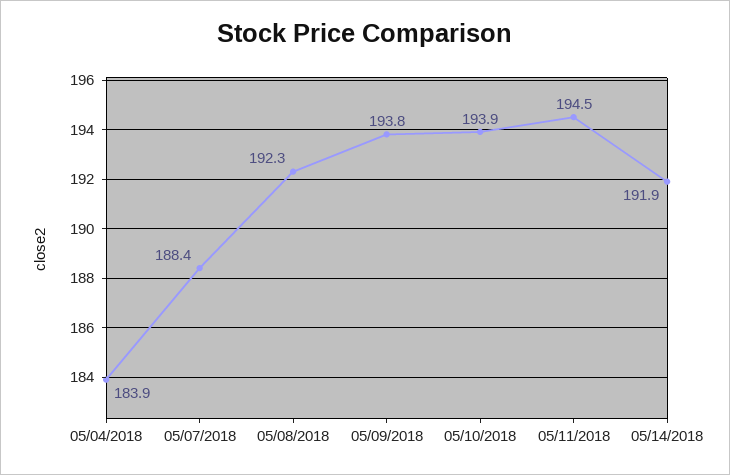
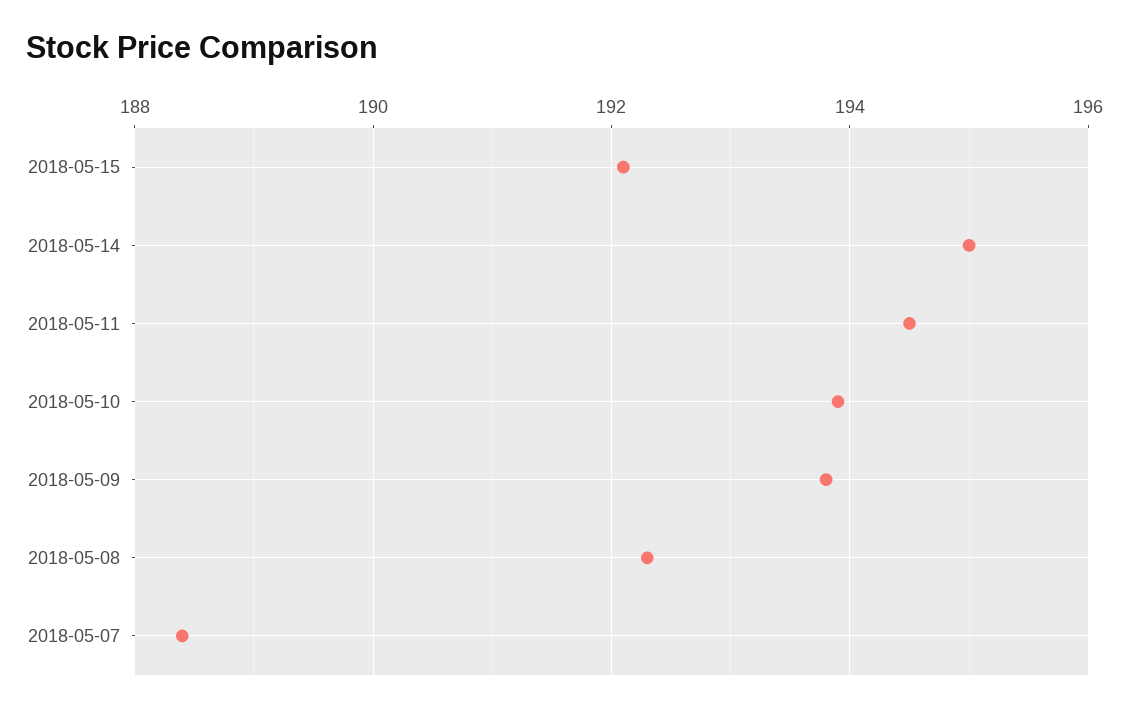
05/04/2018: 183.9 -> none
05/14/2018: 191.9 -> 195
2018-05-15: none -> 192

